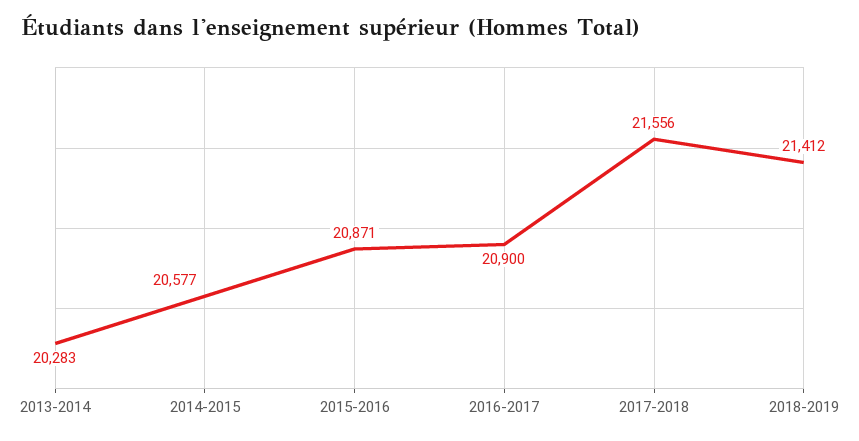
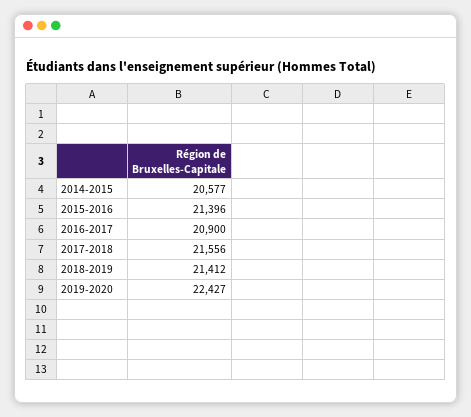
2013-2014: 20283 -> none
2015-2016: 20871 -> 21396
2019-2020: none -> 22427

